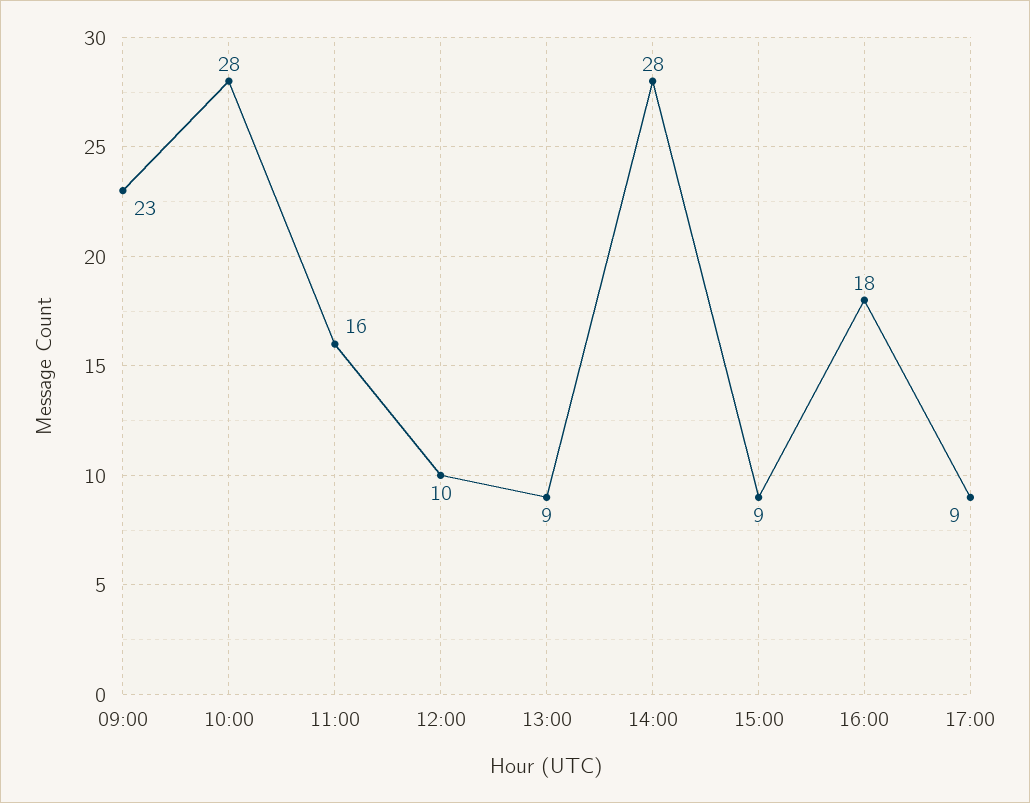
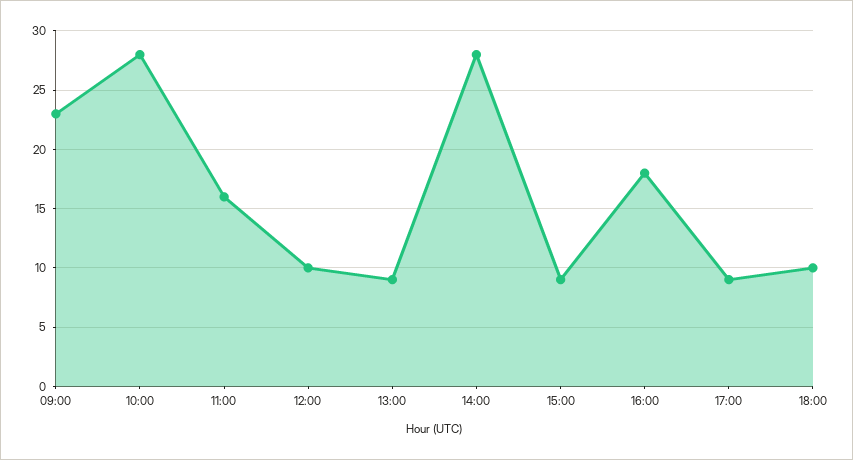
18:00: none -> 10

